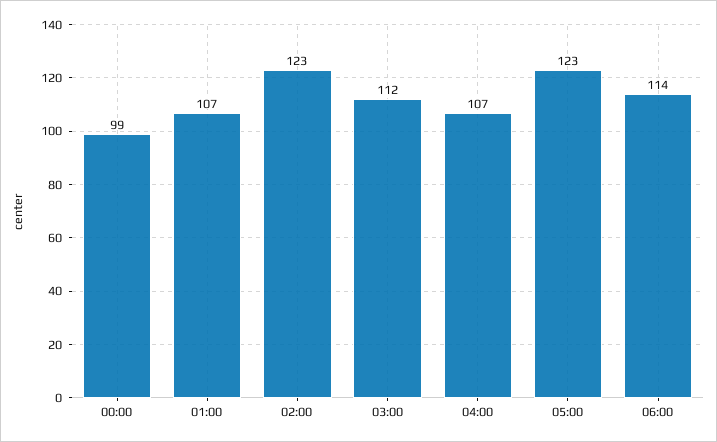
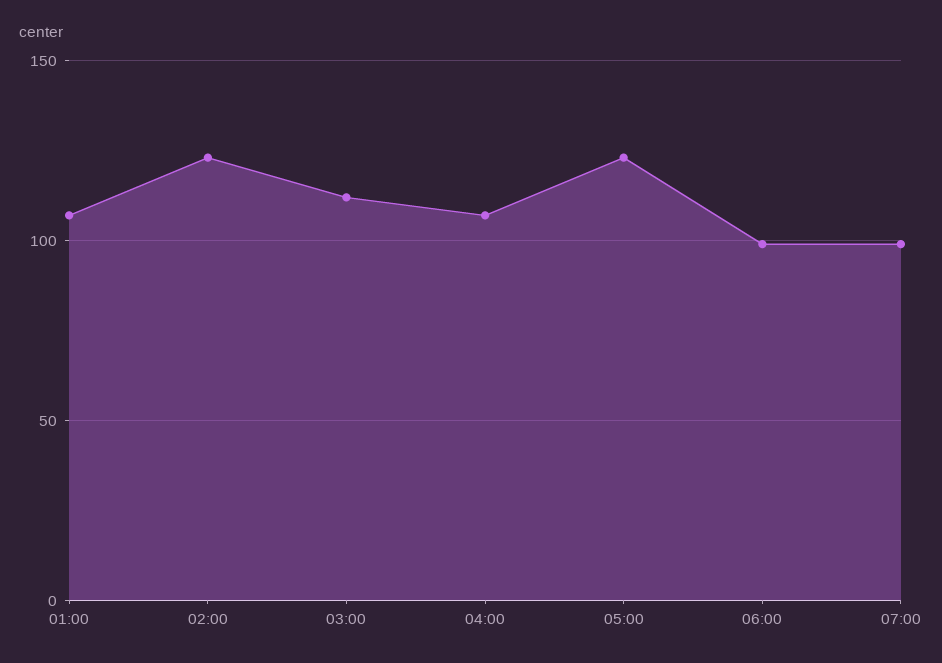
00:00: 99 -> none
06:00: 114 -> 100
07:00: none -> 100

